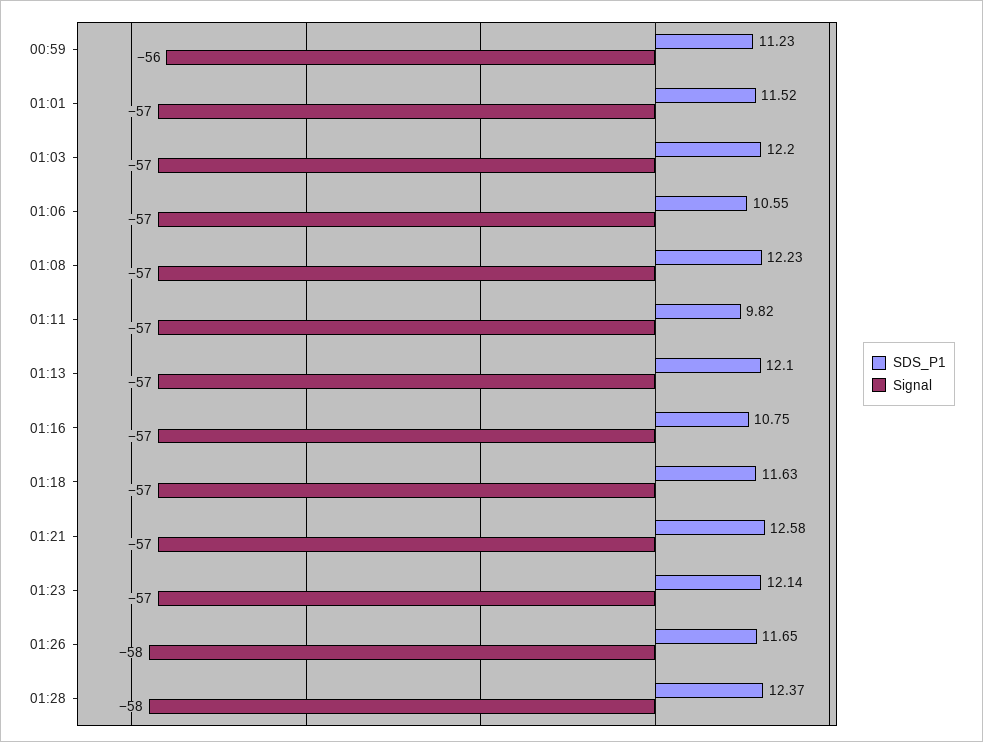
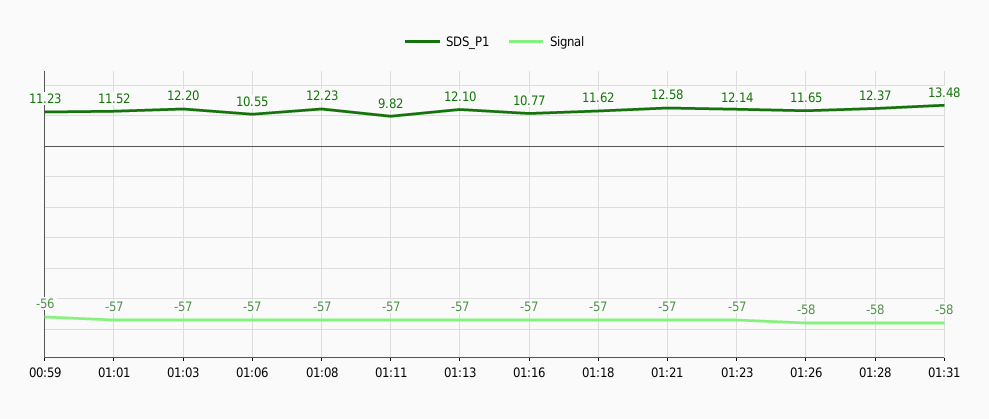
SDS_P1, 01:16: 10.75 -> 10.77
SDS_P1, 01:18: 11.63 -> 11.62
SDS_P1, 01:31: none -> 13.48
Signal, 01:31: none -> -58

